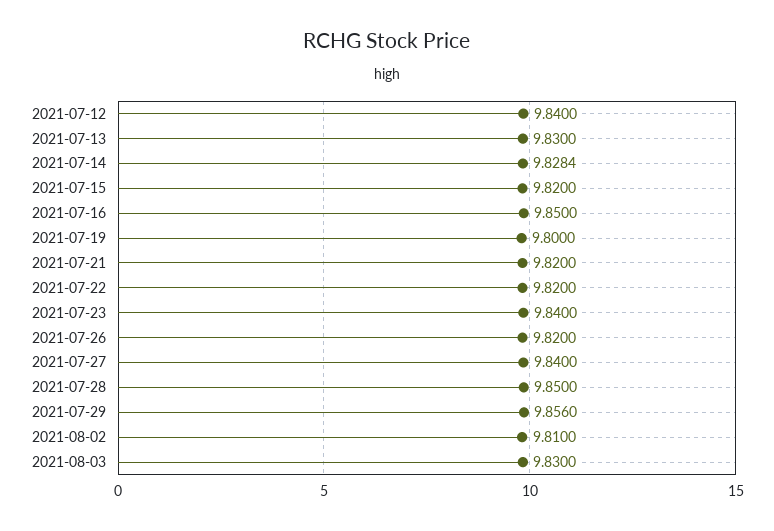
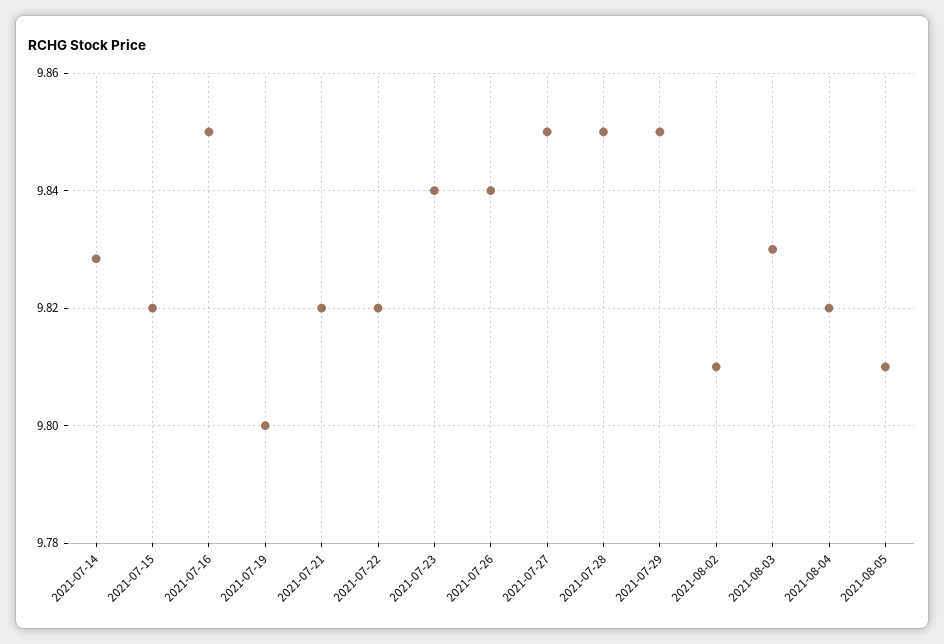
2021-07-12: 9.84 -> none
2021-07-13: 9.83 -> none
2021-07-26: 9.82 -> 9.84
2021-07-27: 9.84 -> 9.85
2021-07-29: 9.856 -> 9.85
2021-08-04: none -> 9.82
2021-08-05: none -> 9.81

